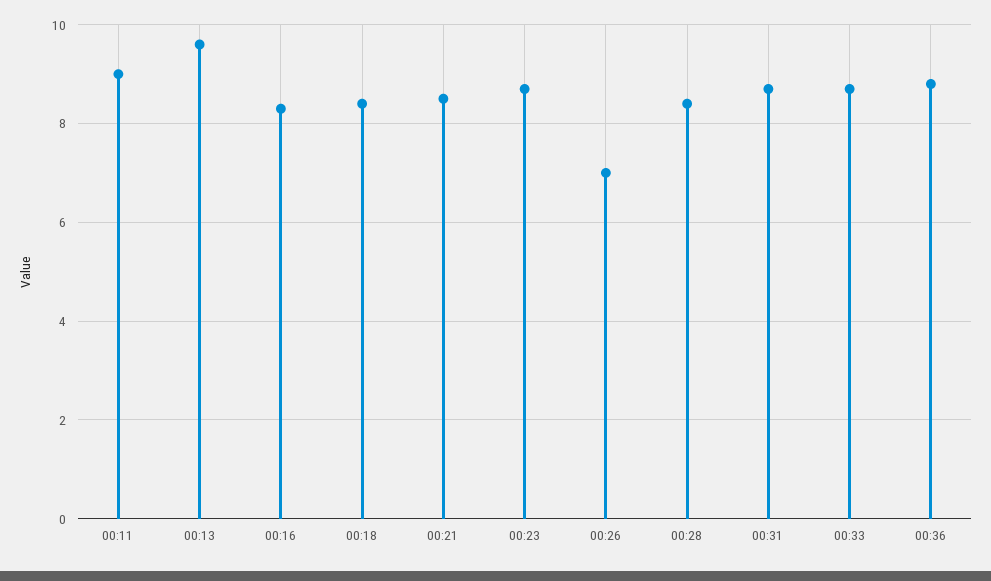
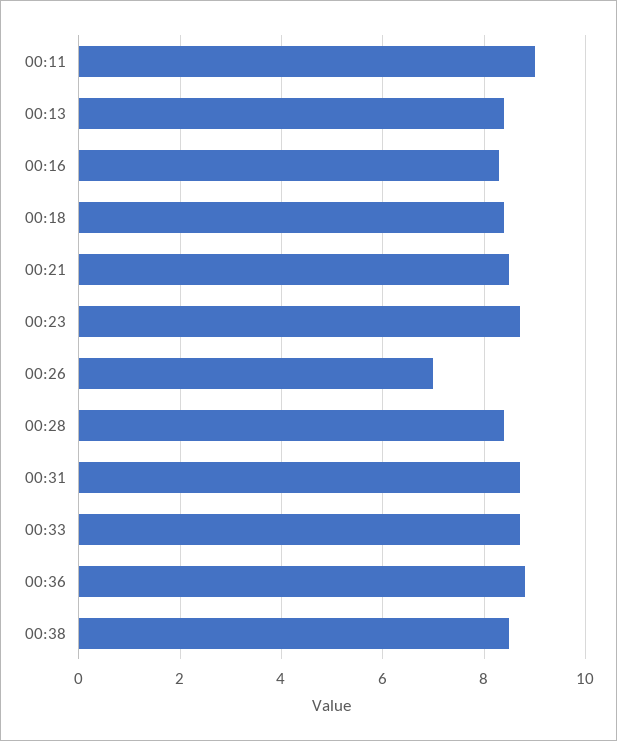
00:13: 9.5 -> 8.5
00:38: none -> 8.5

